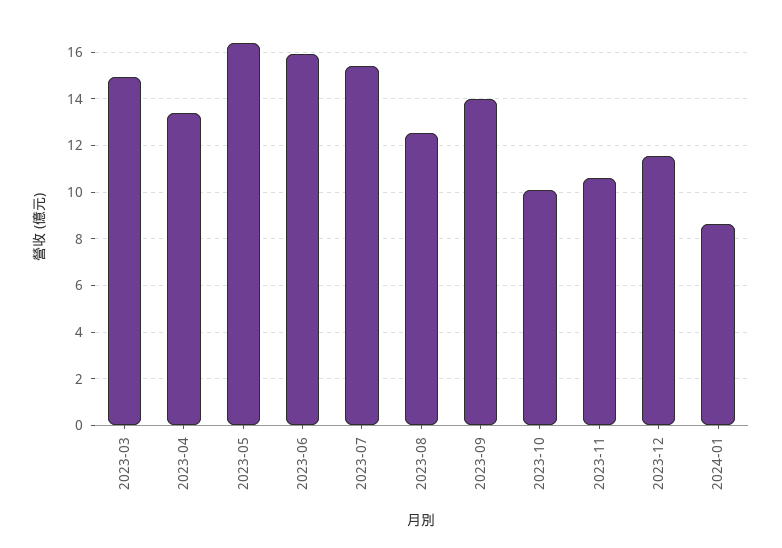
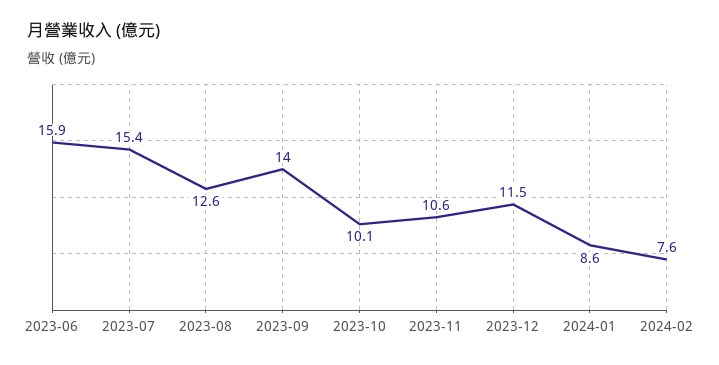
2023-03: 15 -> none
2023-04: 13.5 -> none
2023-05: 16.5 -> none
2024-02: none -> 7.6

